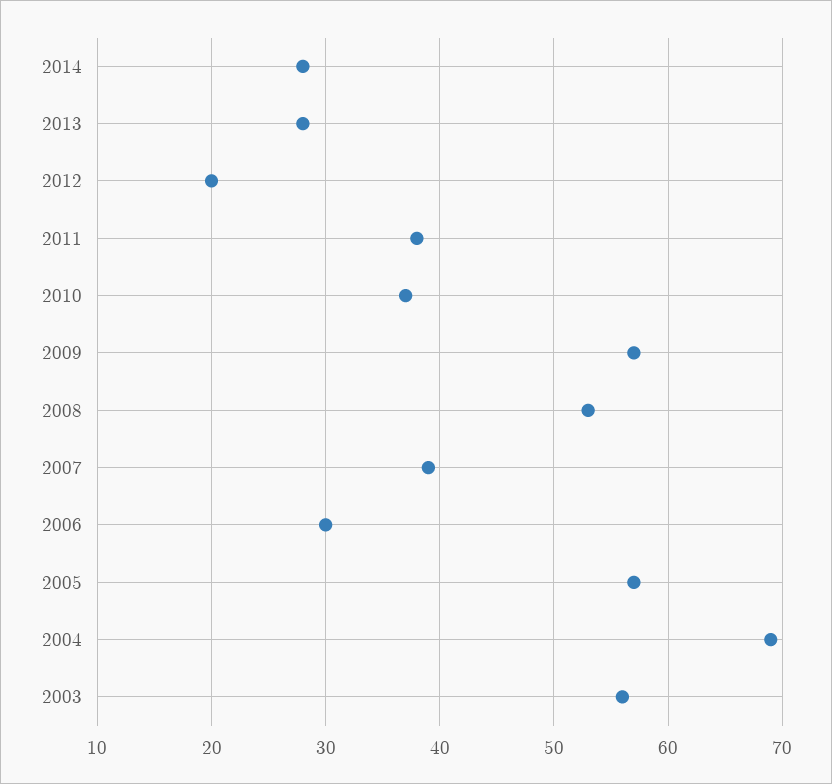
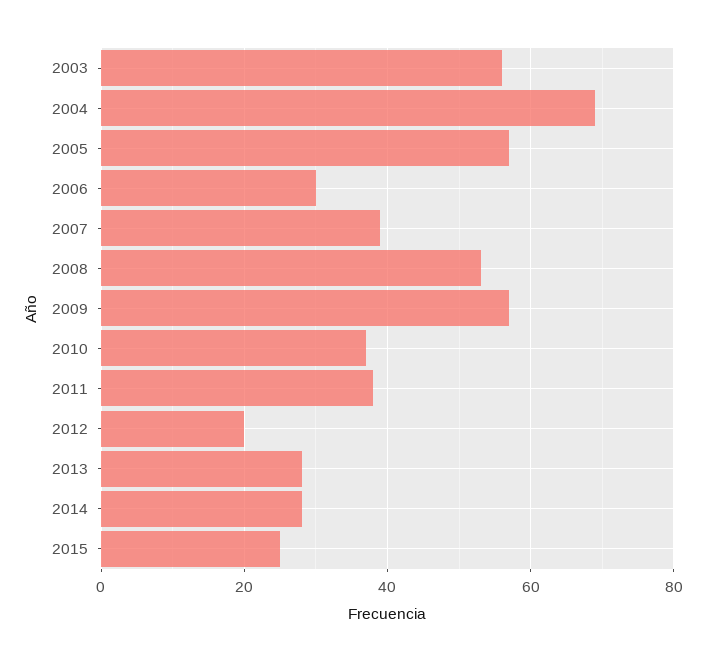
2015: none -> 25

